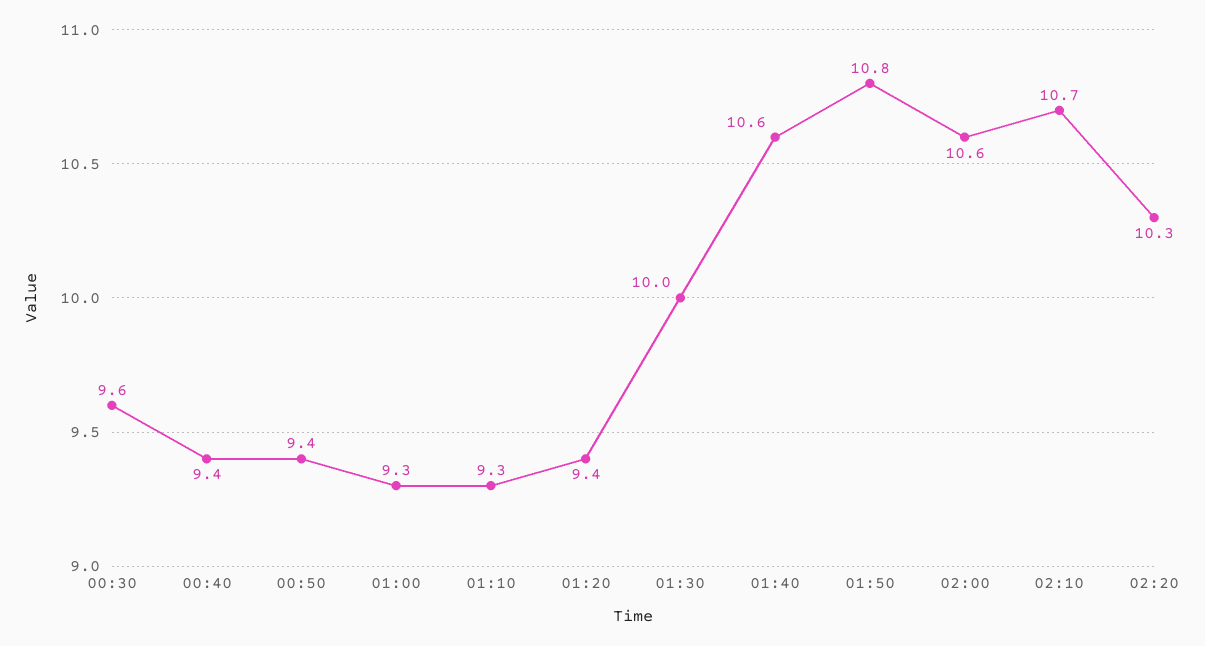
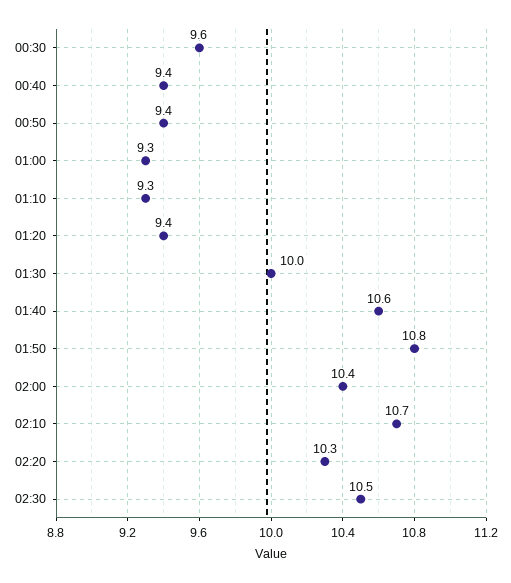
02:00: 10.6 -> 10.4
02:30: none -> 10.5

